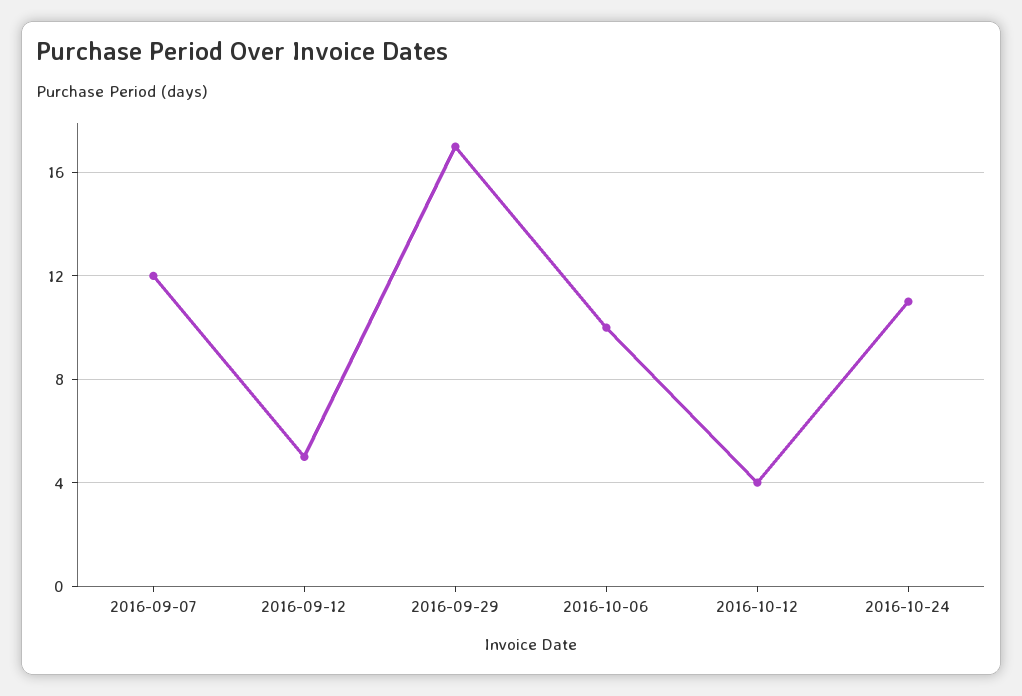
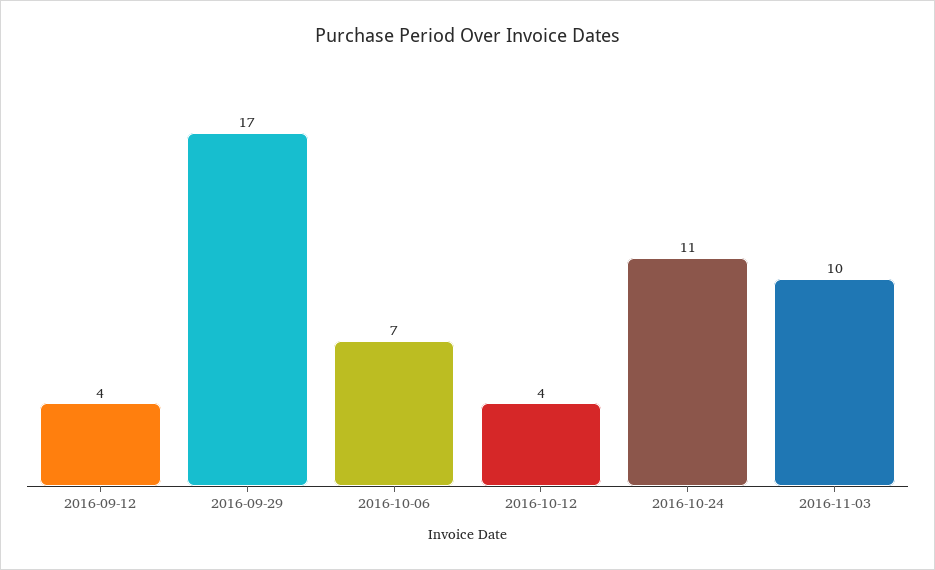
2016-09-07: 12 -> none
2016-09-12: 5 -> 4
2016-10-06: 10 -> 7
2016-11-03: none -> 10

